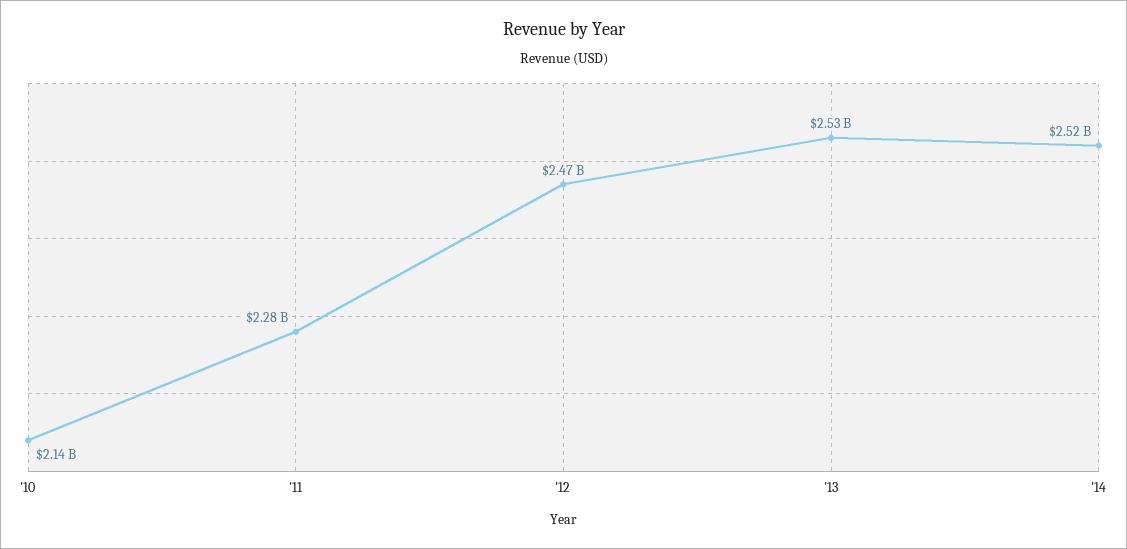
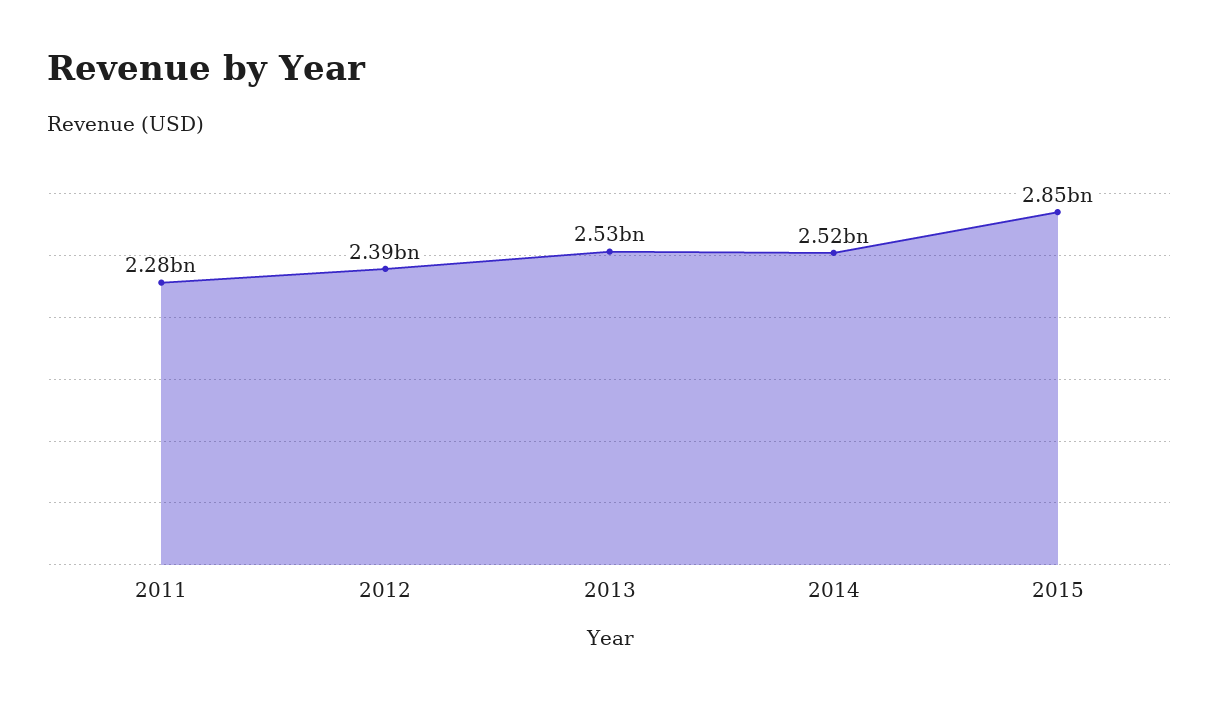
'10: 2140000000 -> none
'12: 2470000000 -> 2390000000
2015: none -> 2850000000

